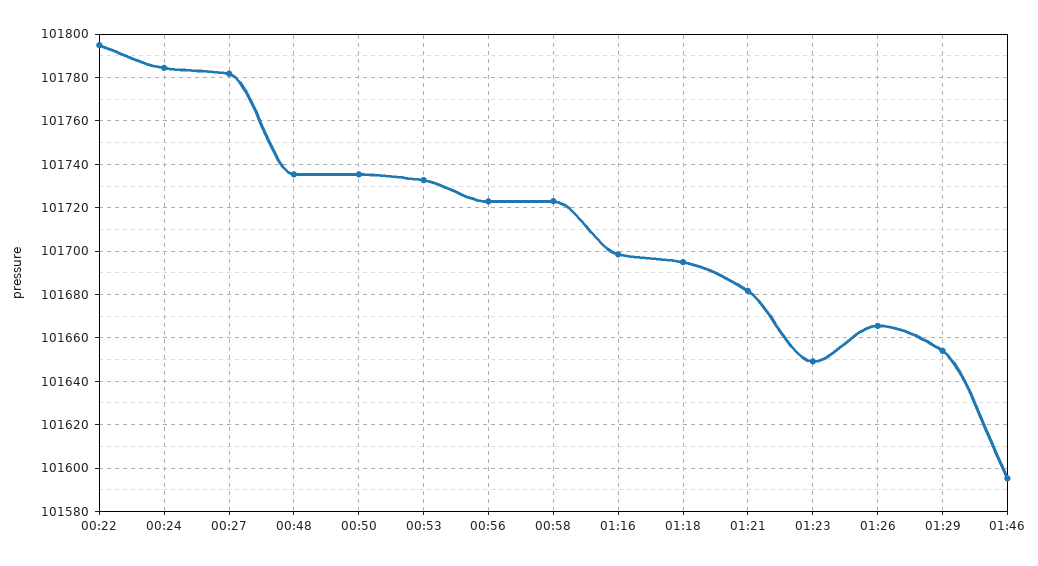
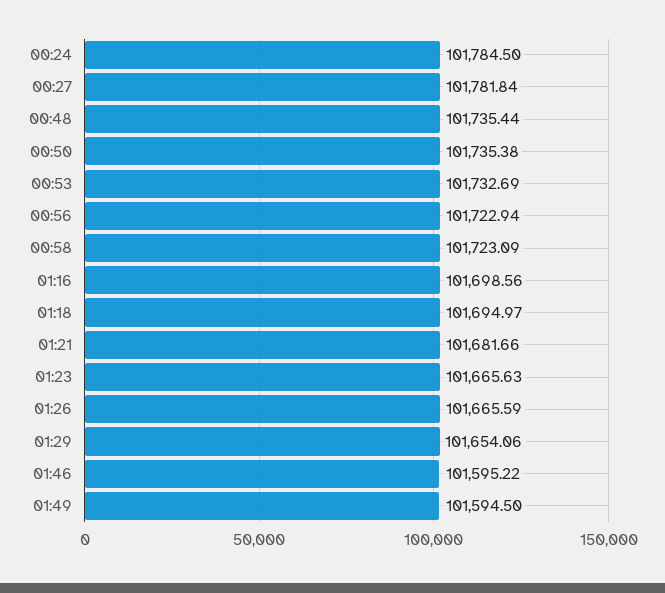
00:22: 101795 -> none
01:23: 101650 -> 101665.63
01:49: none -> 101594.5

